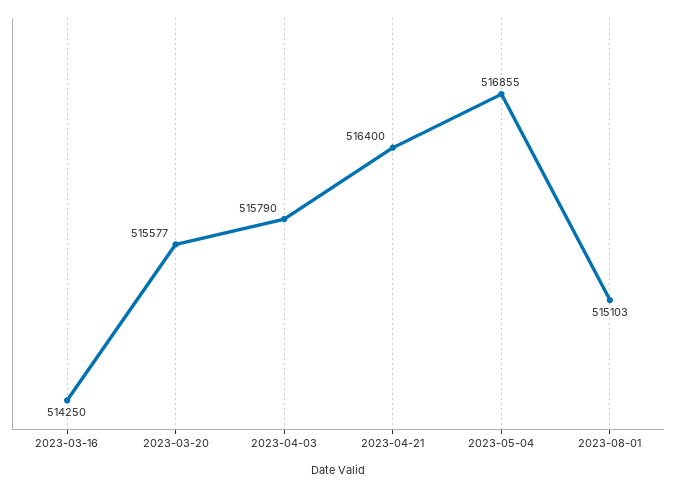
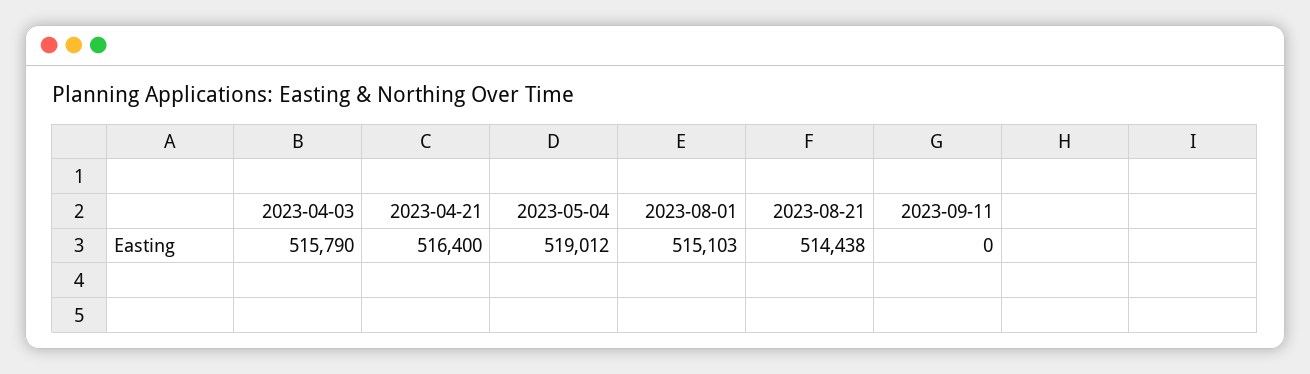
2023-03-16: 514250 -> none
2023-03-20: 515577 -> none
2023-05-04: 516855 -> 519012
2023-08-21: none -> 514438
2023-09-11: none -> 0

